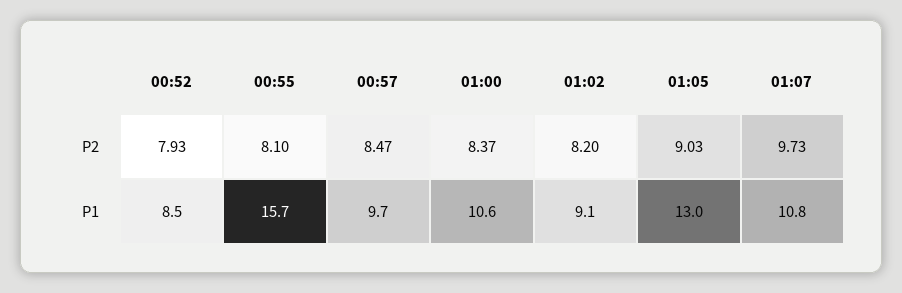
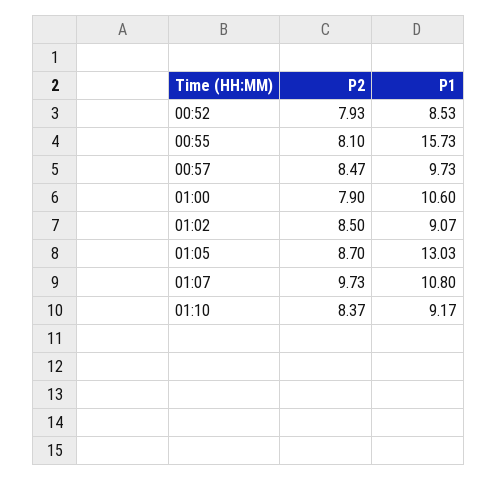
01:00, P2: 8.37 -> 7.9
01:02, P2: 8.2 -> 8.5
01:05, P2: 9.03 -> 8.7
01:10, P2: none -> 8.37
01:10, P1: none -> 9.17

